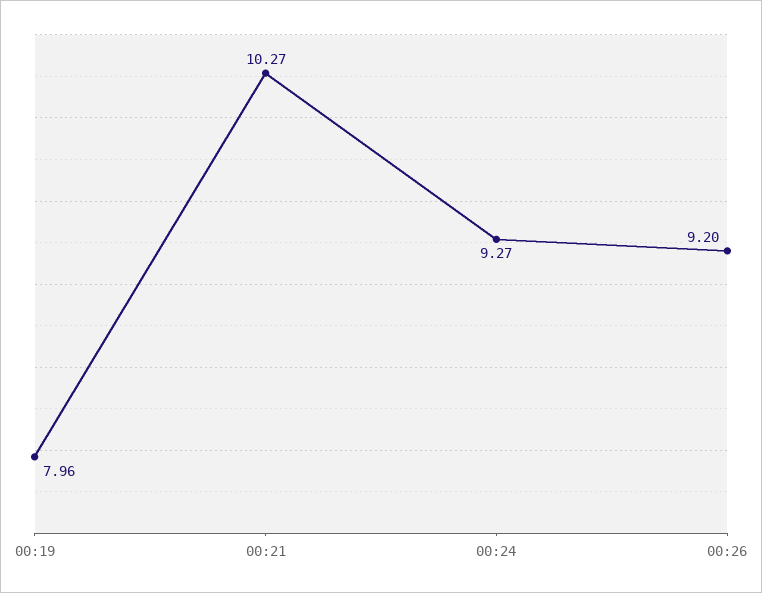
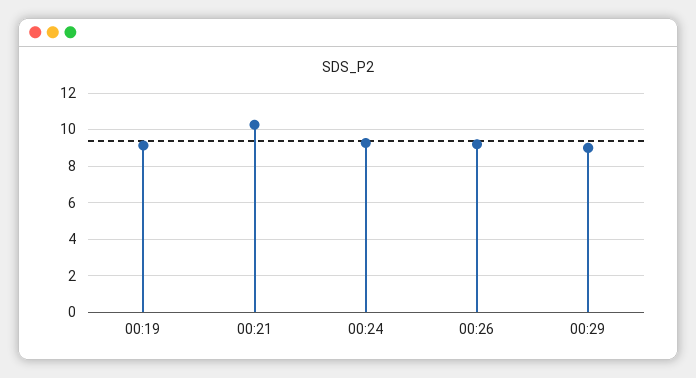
00:19: 7.96 -> 9
00:29: none -> 9

